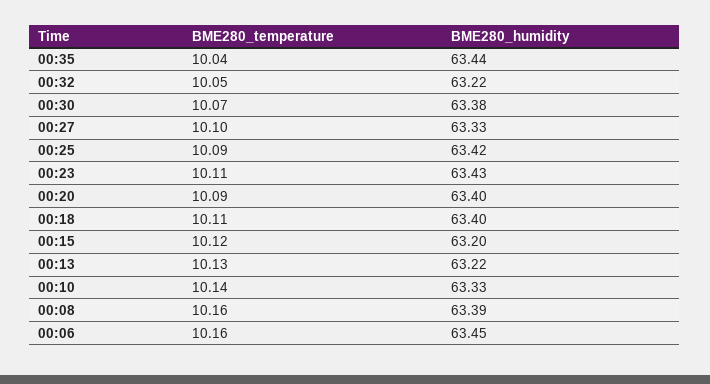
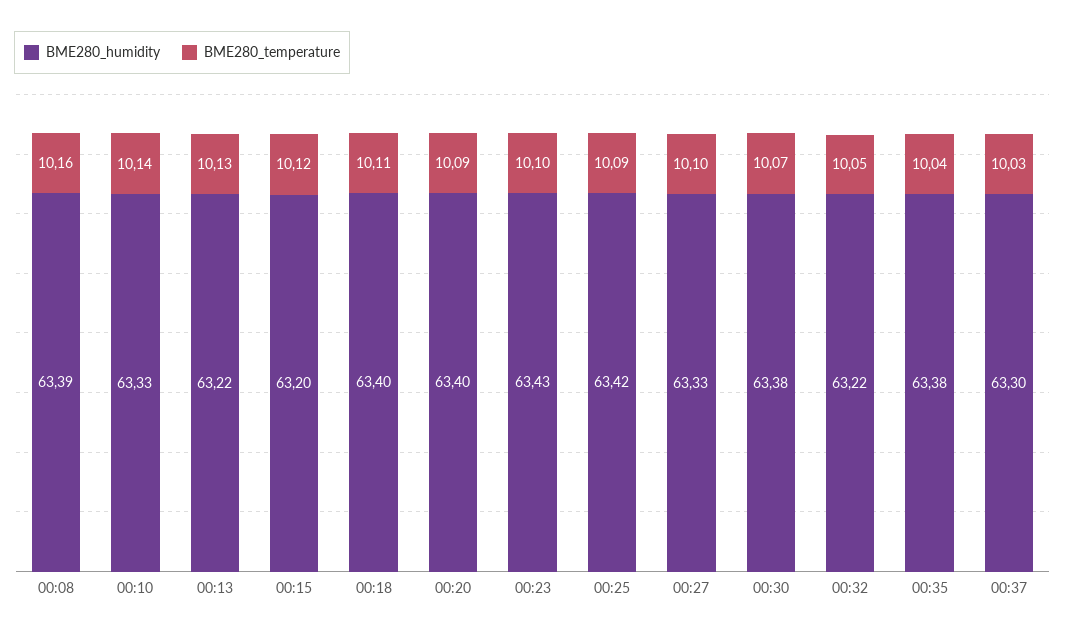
BME280_humidity, 00:35: 63.44 -> 63.38
BME280_temperature, 00:23: 10.11 -> 10.1
BME280_temperature, 00:06: 10.16 -> none
BME280_humidity, 00:06: 63.45 -> none
BME280_humidity, 00:37: none -> 63.3
BME280_temperature, 00:37: none -> 10.03

